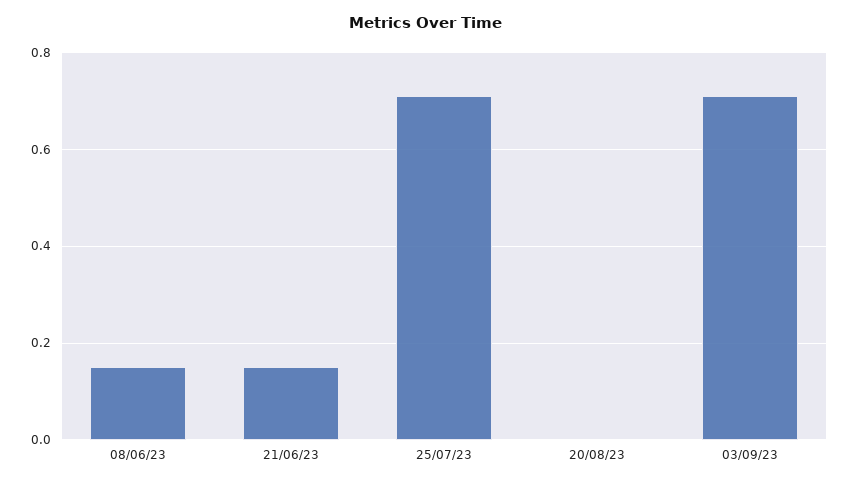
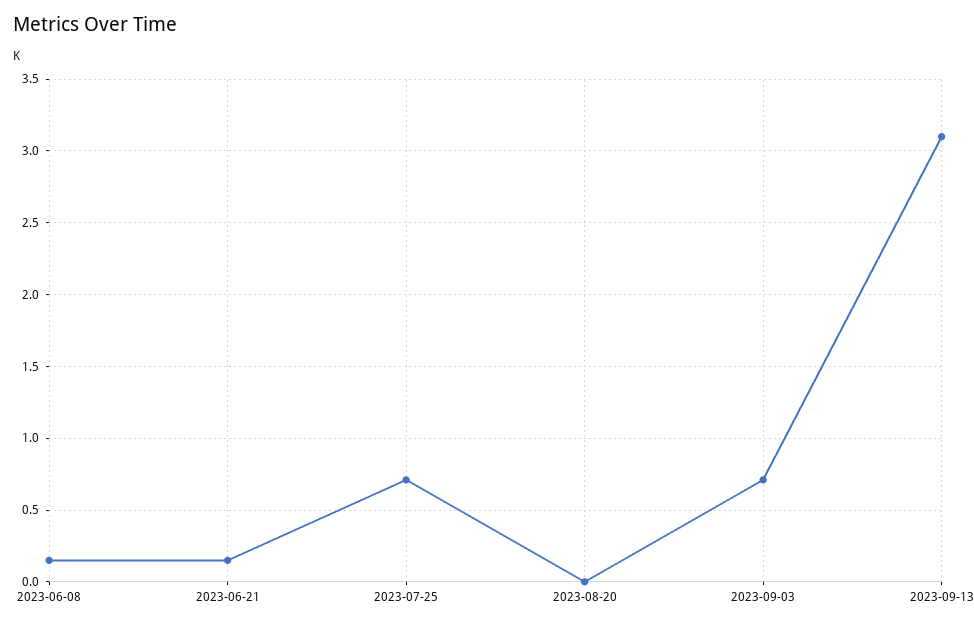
2023-09-13: none -> 3.1

